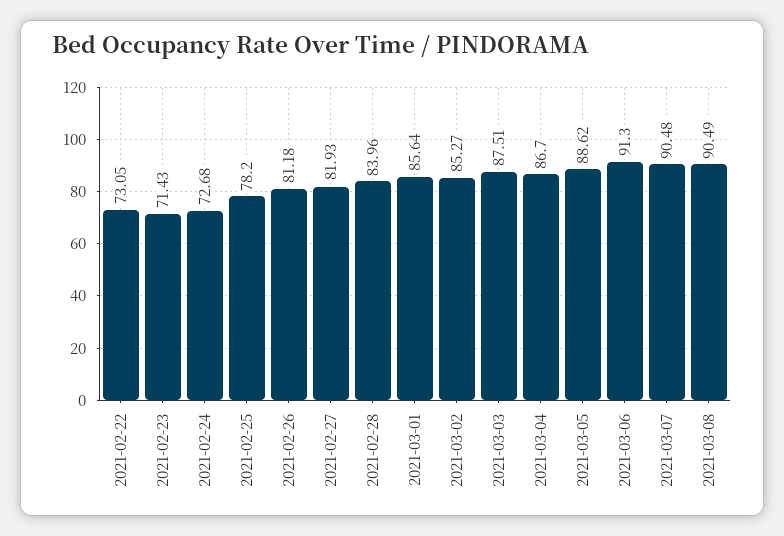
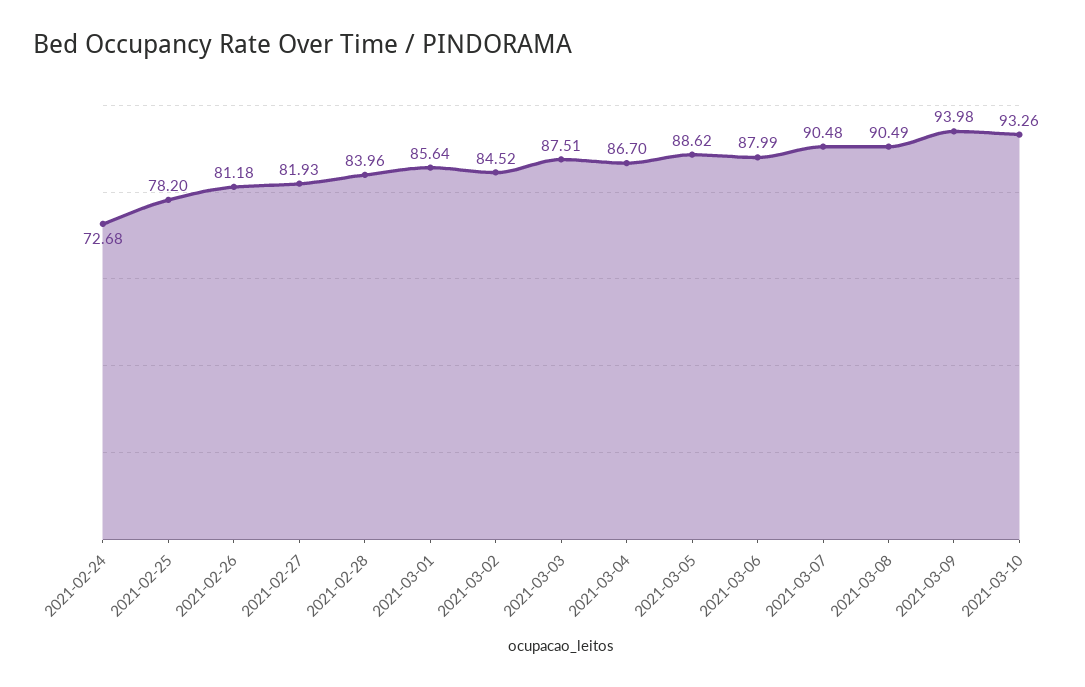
2021-02-22: 73.05 -> none
2021-02-23: 71.43 -> none
2021-03-02: 85.27 -> 84.52
2021-03-06: 91.3 -> 87.99
2021-03-09: none -> 93.98
2021-03-10: none -> 93.26

